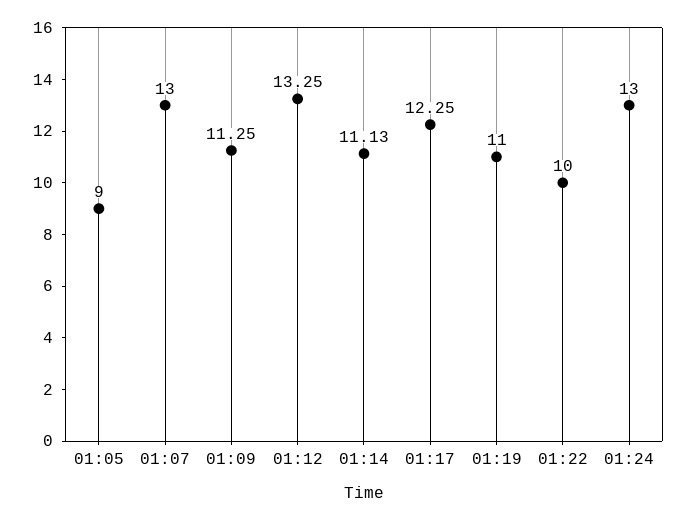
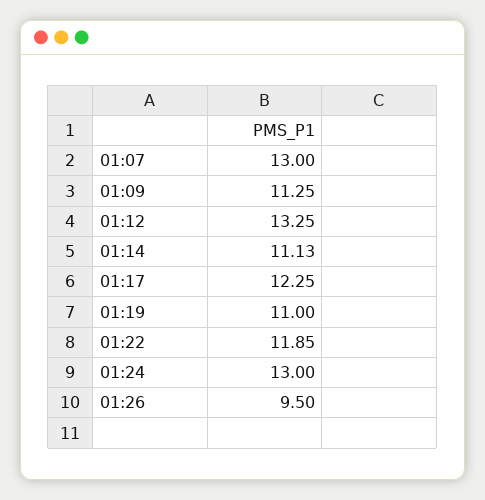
01:05: 9 -> none
01:22: 10 -> 11.85
01:26: none -> 9.5

